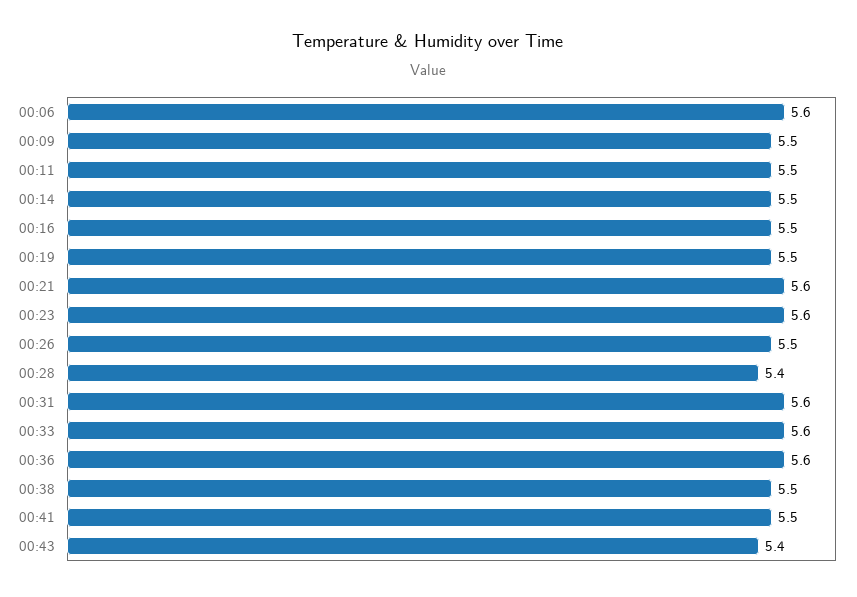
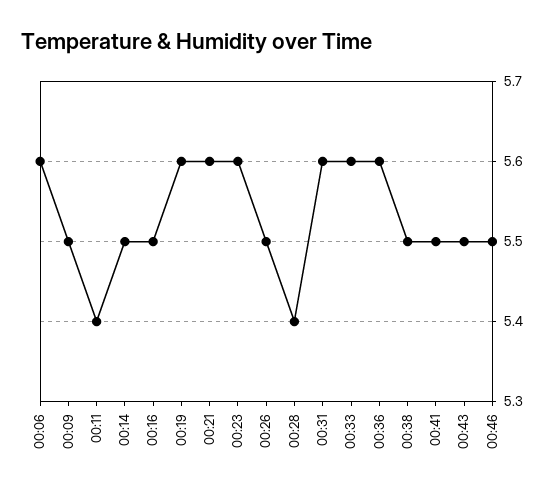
00:11: 5.5 -> 5.4
00:19: 5.5 -> 5.6
00:43: 5.4 -> 5.5
00:46: none -> 5.5

